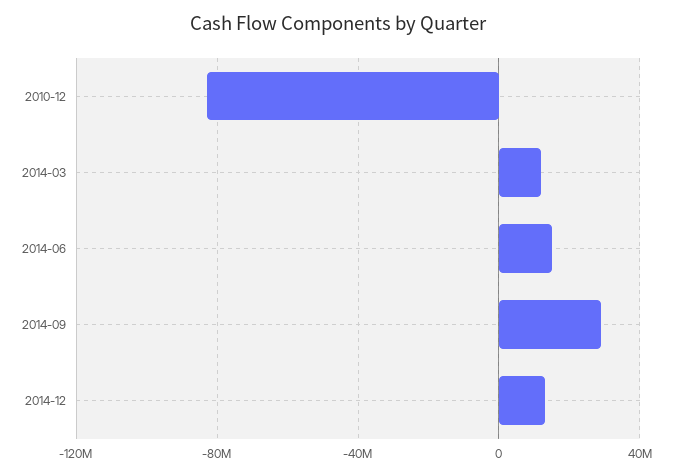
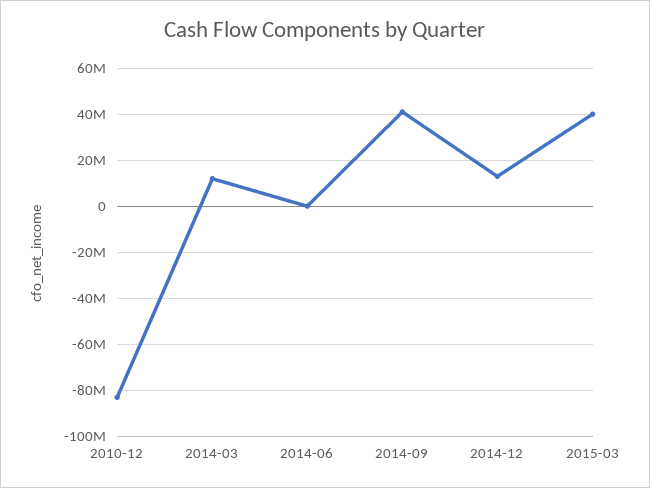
2014-06: 15000000 -> 0
2014-09: 30000000 -> 40000000
2015-03: none -> 40000000

